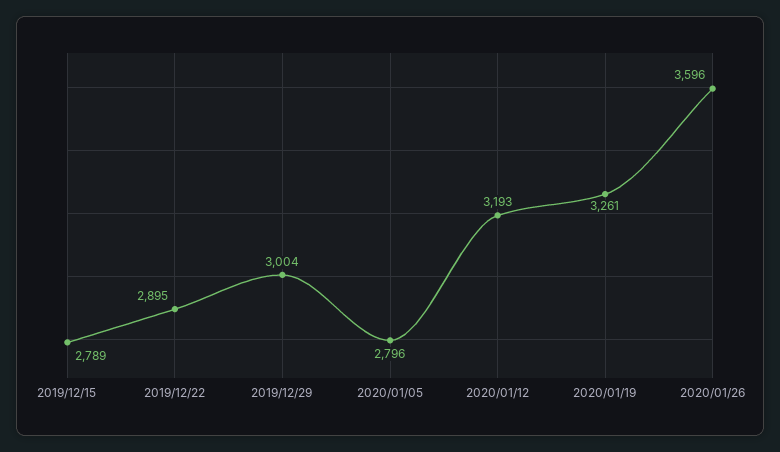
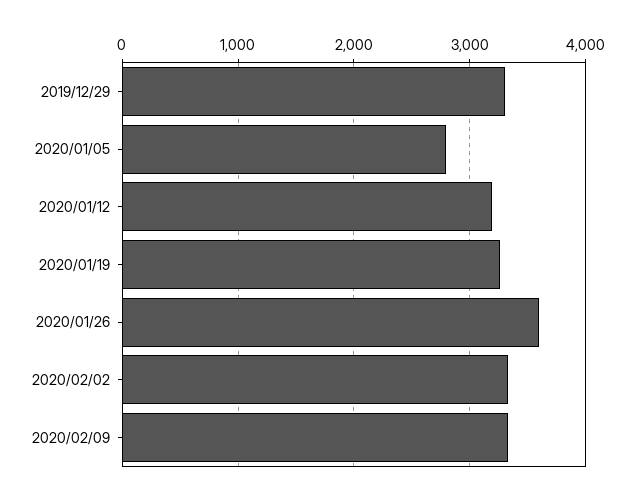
2019/12/15: 2789 -> none
2019/12/22: 2895 -> none
2019/12/29: 3004 -> 3300
2020/02/02: none -> 3300
2020/02/09: none -> 3300

